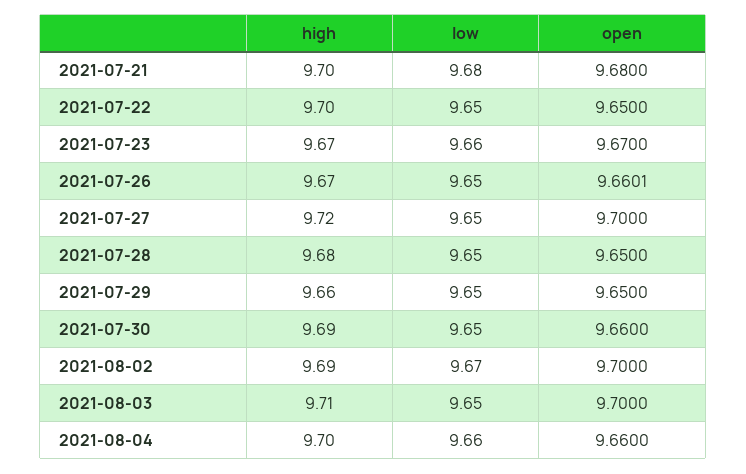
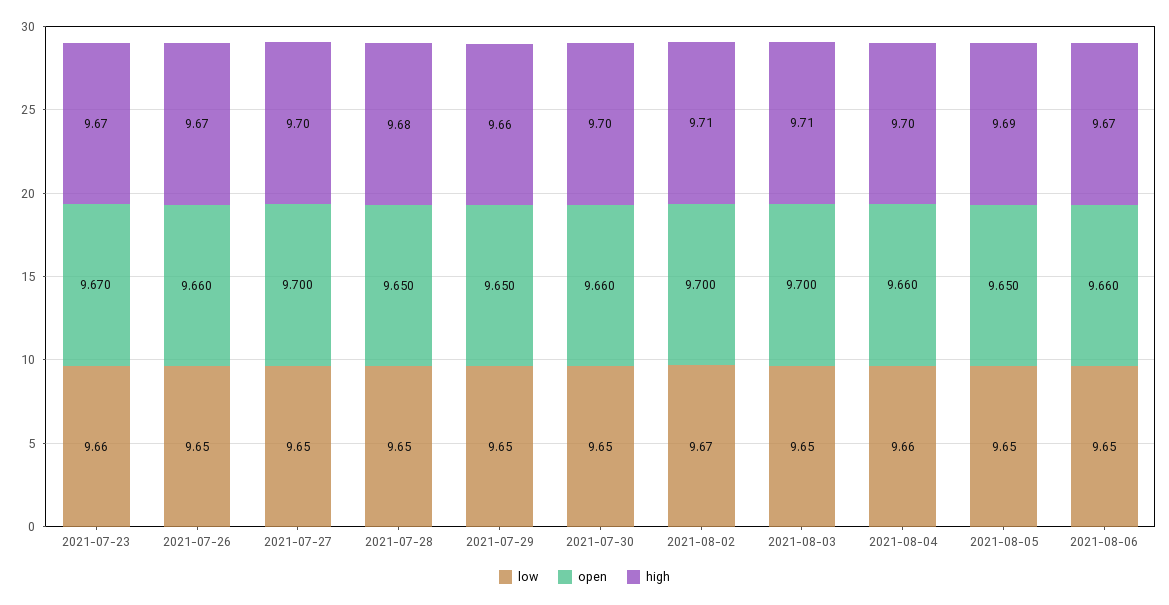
high, 2021-07-21: 9.7 -> none
low, 2021-07-21: 9.68 -> none
open, 2021-07-21: 9.68 -> none
high, 2021-07-22: 9.7 -> none
low, 2021-07-22: 9.65 -> none
open, 2021-07-22: 9.65 -> none
high, 2021-07-27: 9.72 -> 9.7
high, 2021-07-30: 9.69 -> 9.7
high, 2021-08-02: 9.69 -> 9.71
low, 2021-08-05: none -> 9.65
open, 2021-08-05: none -> 9.65
high, 2021-08-05: none -> 9.69
low, 2021-08-06: none -> 9.65
open, 2021-08-06: none -> 9.66
high, 2021-08-06: none -> 9.67

